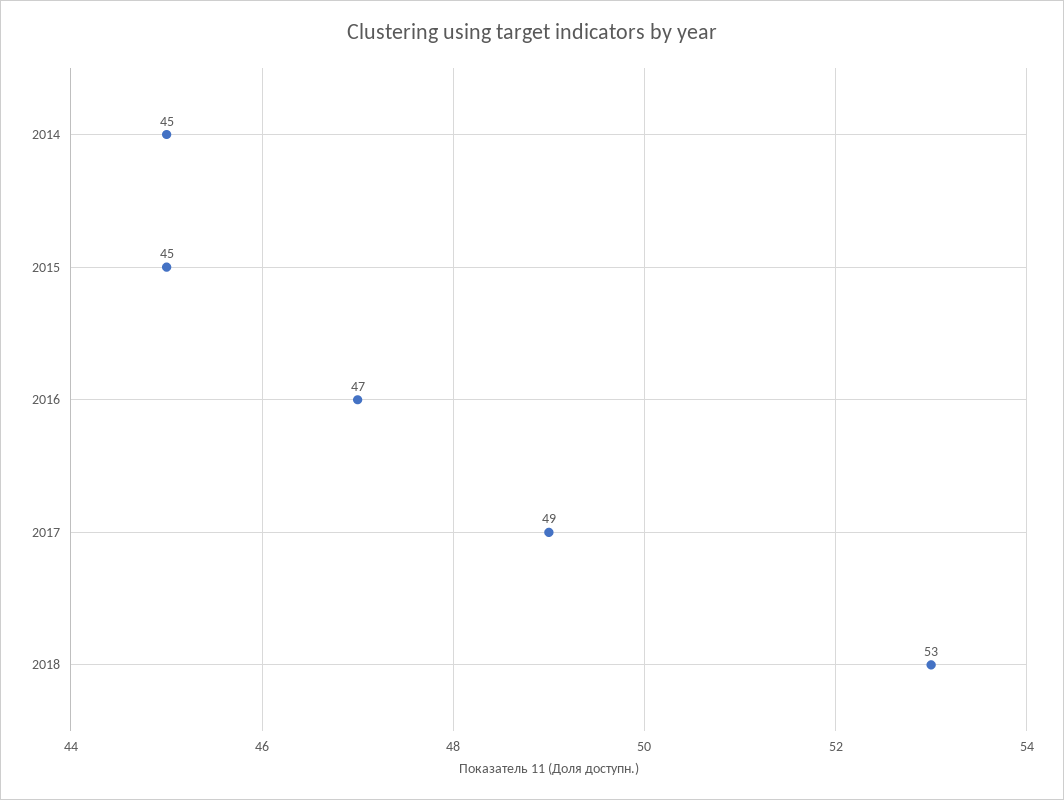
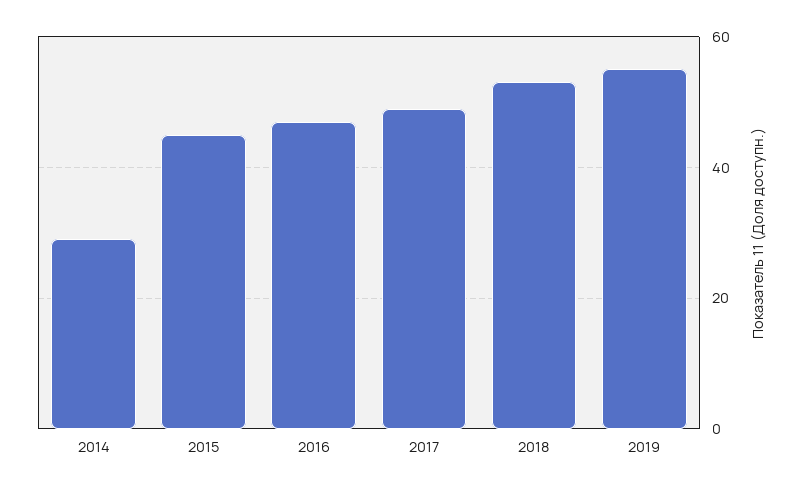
2014: 45 -> 30
2019: none -> 55

